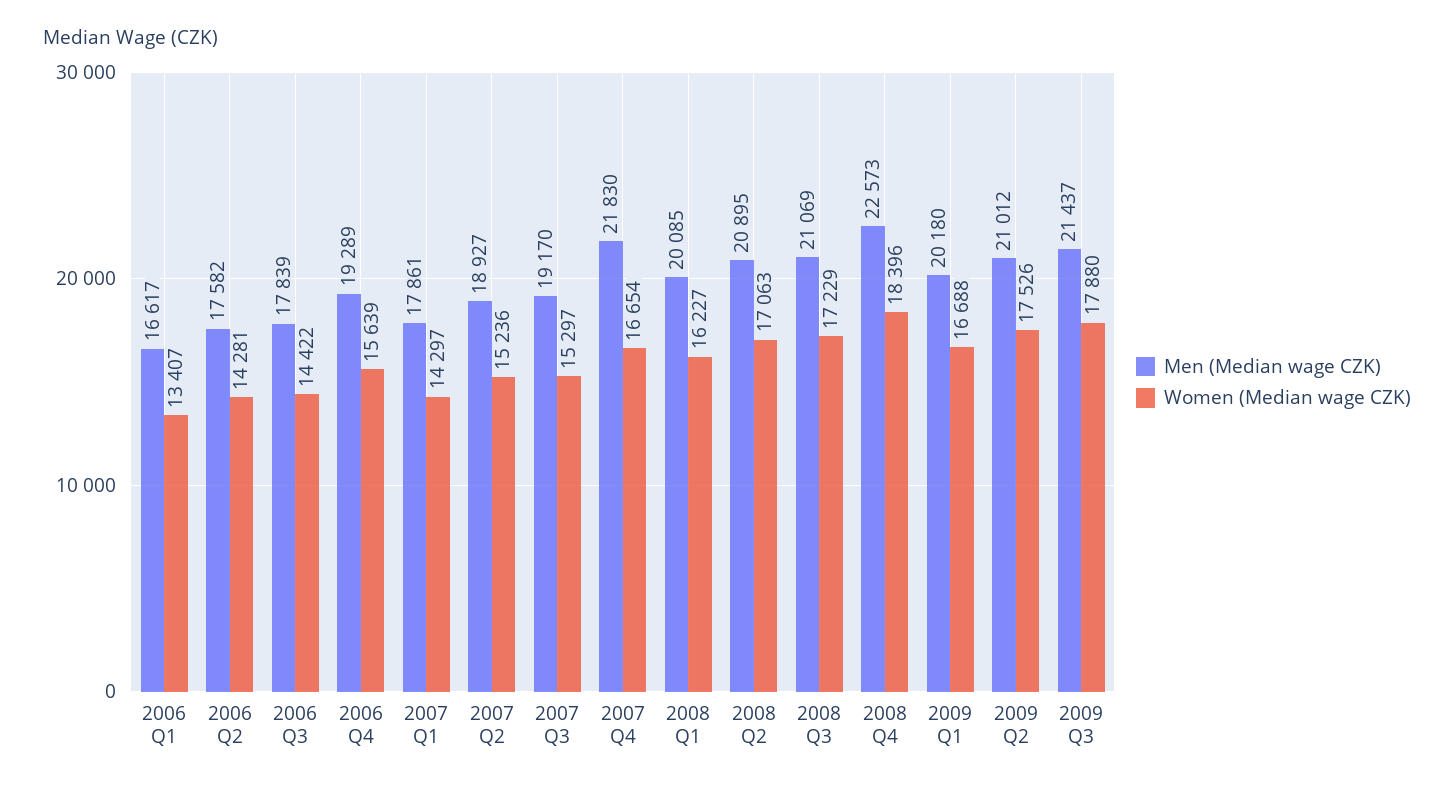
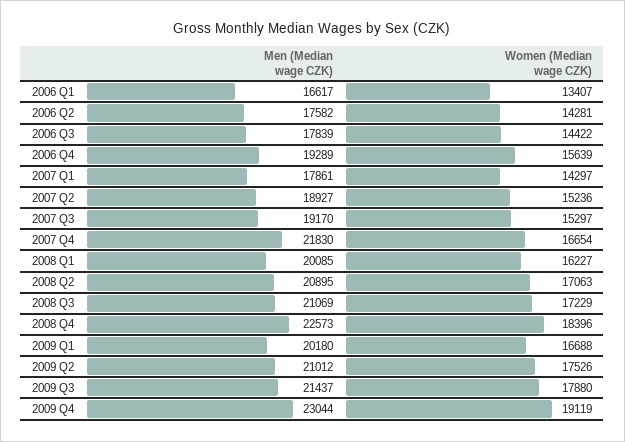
Men (Median wage CZK), 2009 Q4: none -> 23044
Women (Median wage CZK), 2009 Q4: none -> 19119

